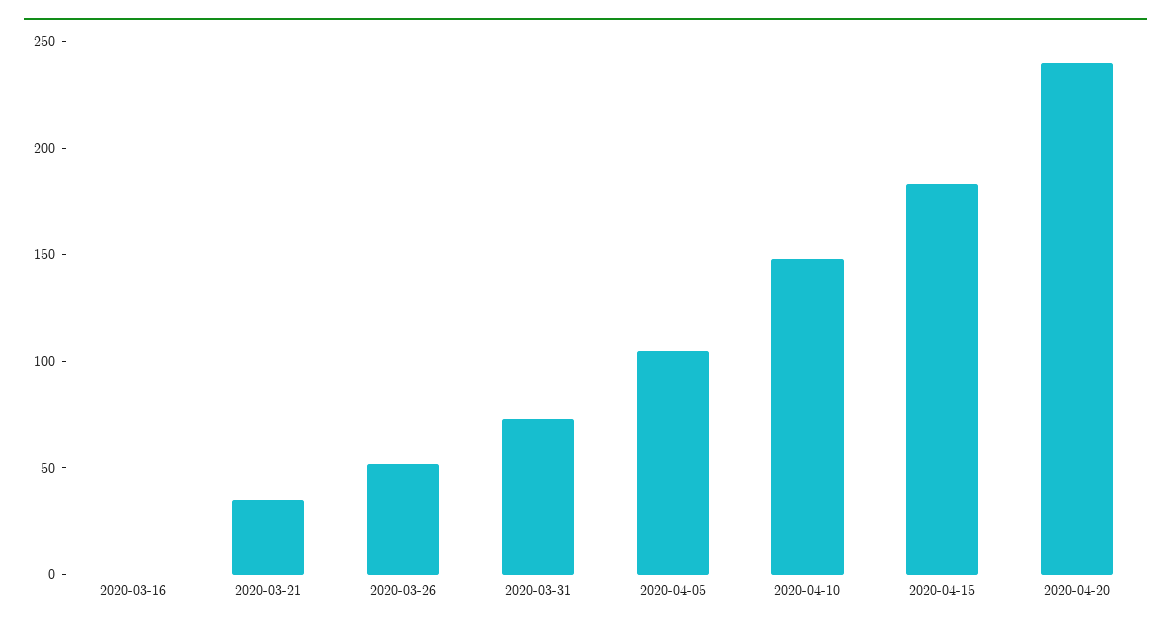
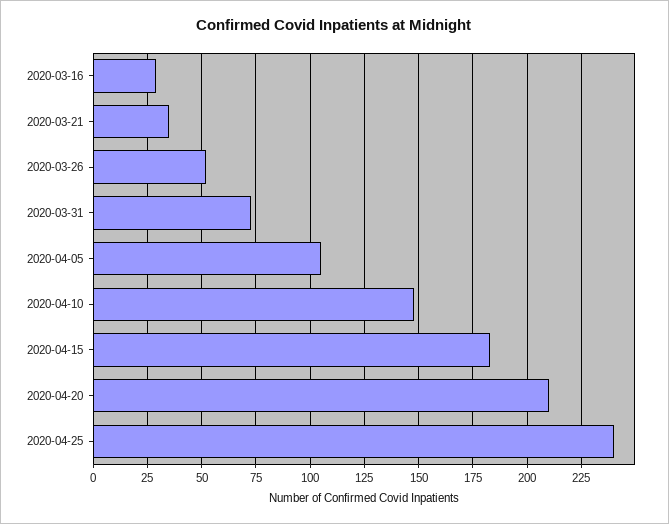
2020-03-16: 0 -> 30
2020-04-20: 240 -> 210
2020-04-25: none -> 240

